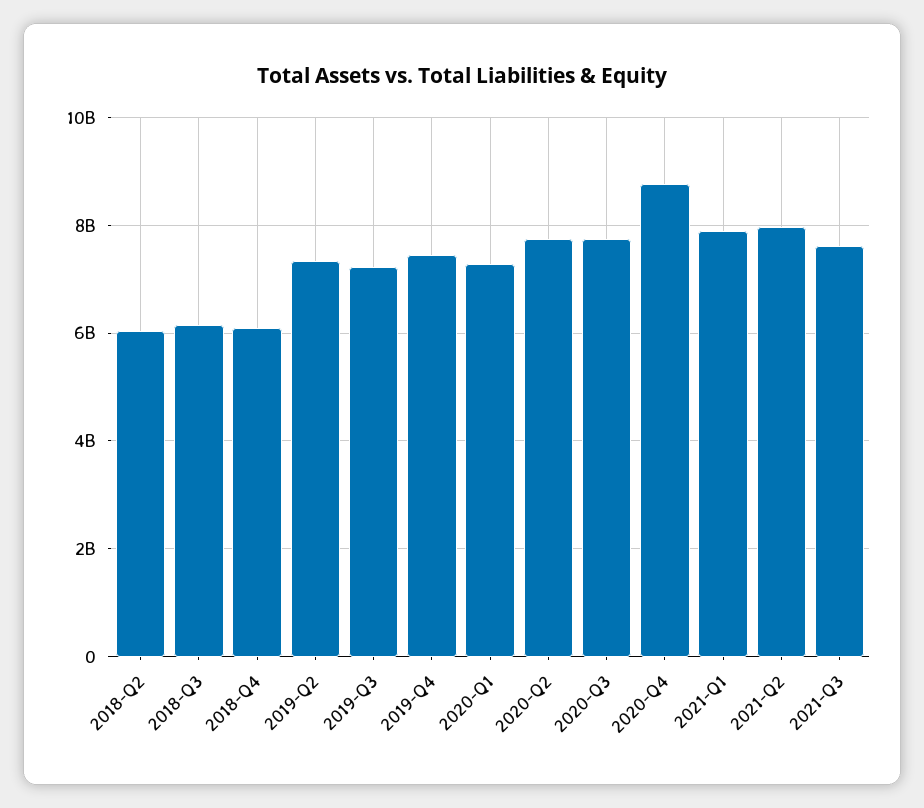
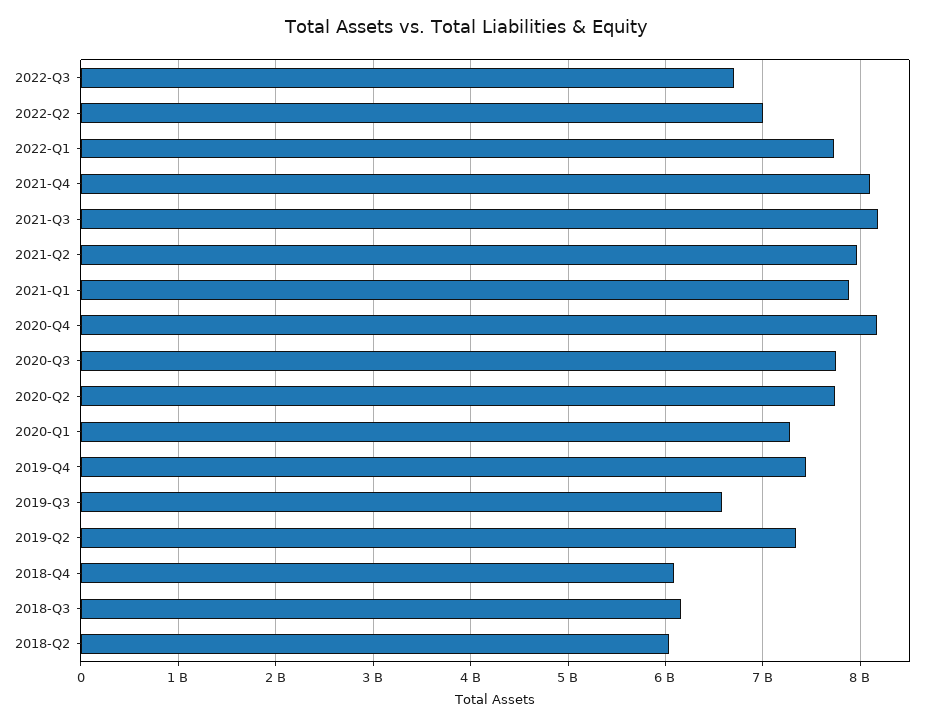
2019-Q3: 7200000000 -> 6600000000
2020-Q4: 8800000000 -> 8200000000
2021-Q3: 7600000000 -> 8200000000
2022-Q3: none -> 6700000000
2022-Q2: none -> 7000000000
2022-Q1: none -> 7700000000
2021-Q4: none -> 8100000000

